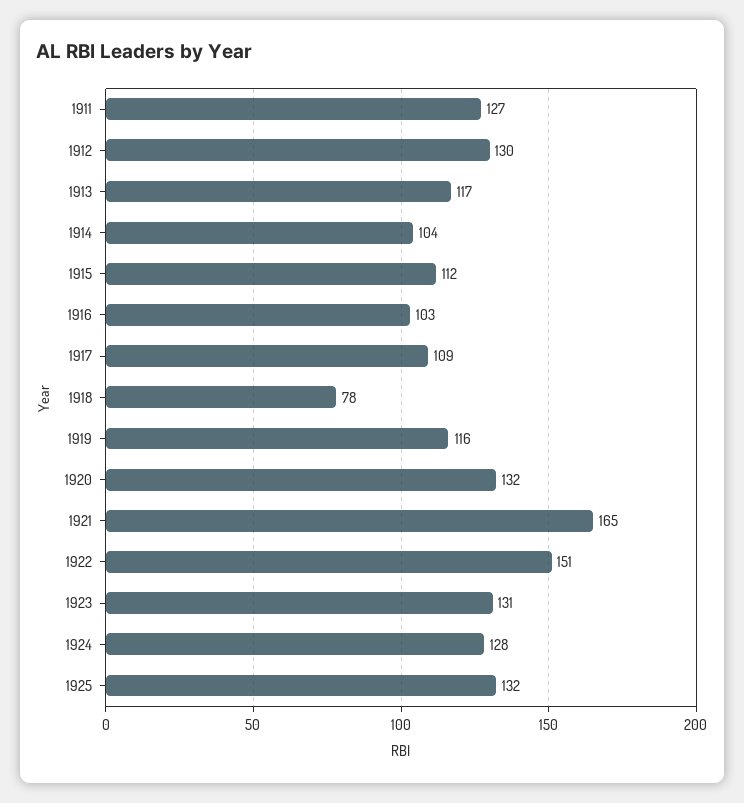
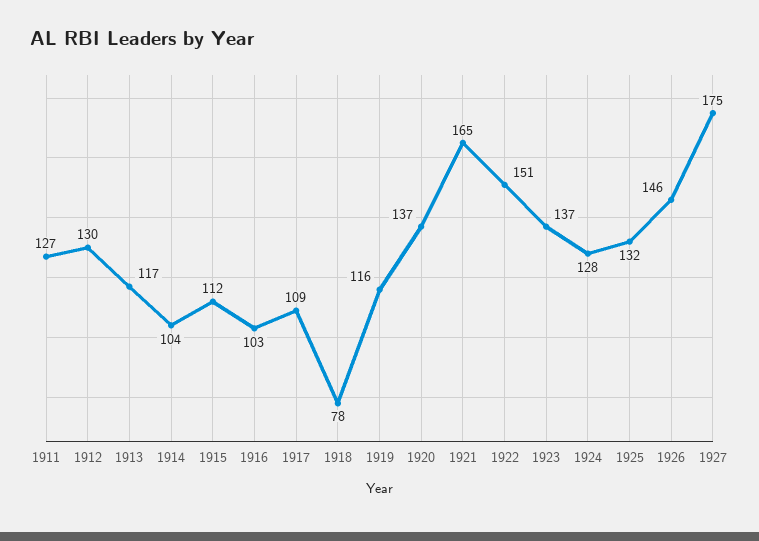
1920: 132 -> 137
1923: 131 -> 137
1926: none -> 146
1927: none -> 175

